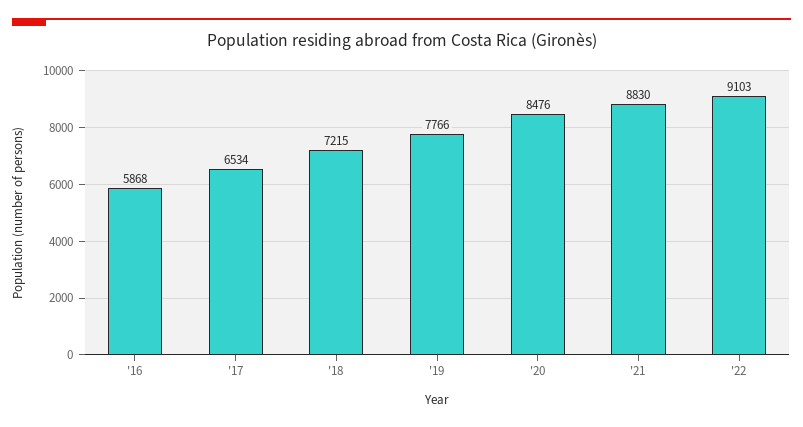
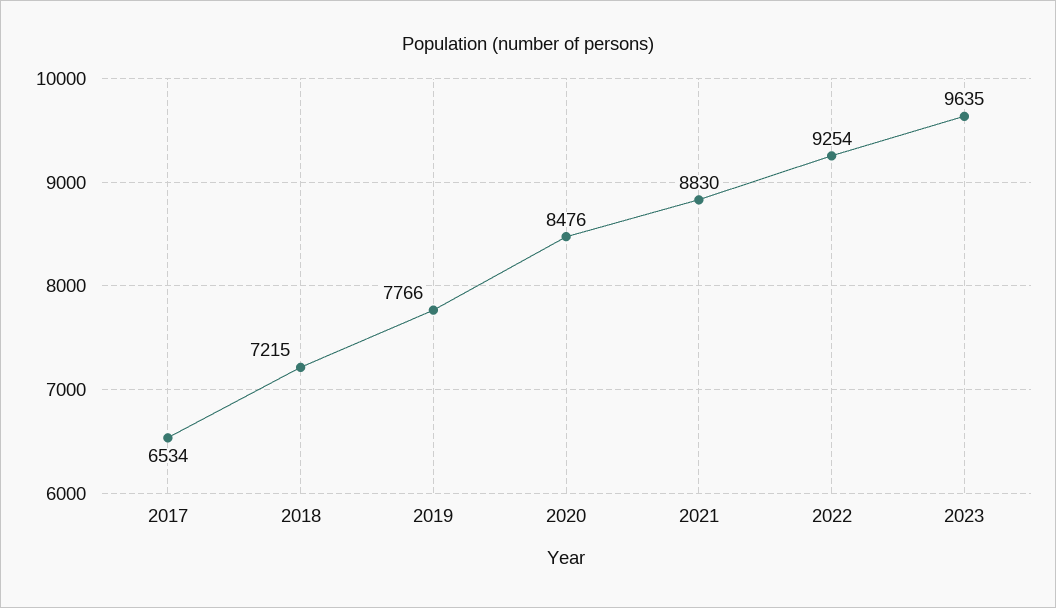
'16: 5868 -> none
'22: 9103 -> 9254
2023: none -> 9635

